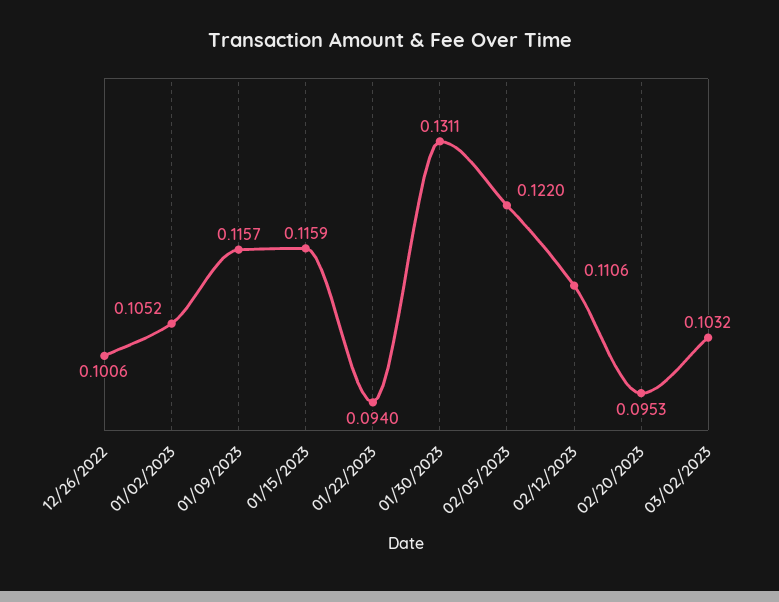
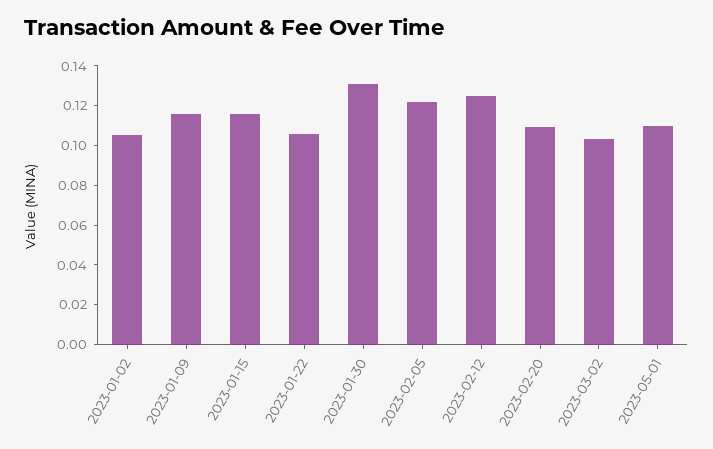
12/26/2022: 0.1006 -> none
01/22/2023: 0.094 -> 0.105
02/12/2023: 0.1106 -> 0.125
02/20/2023: 0.0953 -> 0.11
2023-05-01: none -> 0.11

